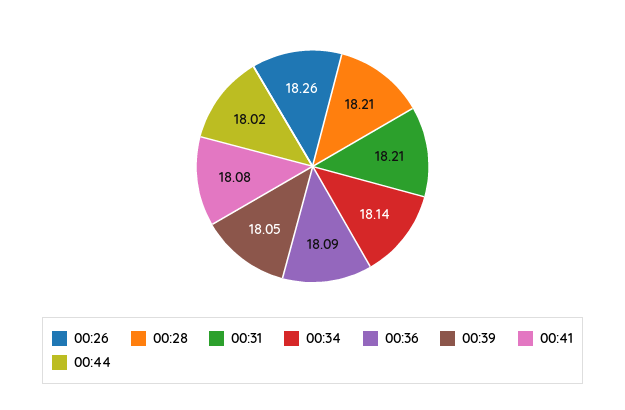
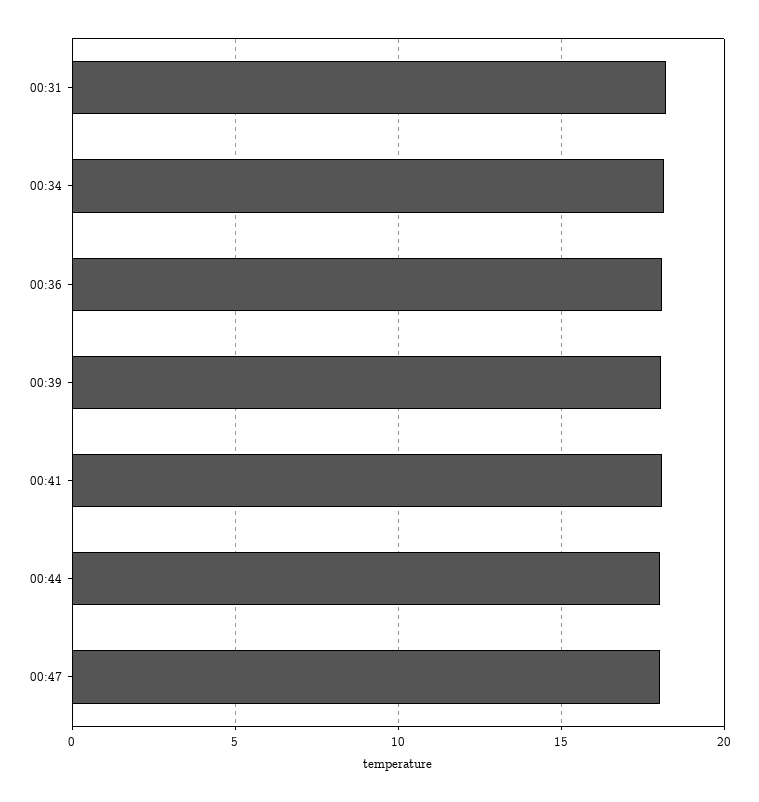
00:26: 18.26 -> none
00:28: 18.21 -> none
00:47: none -> 18

